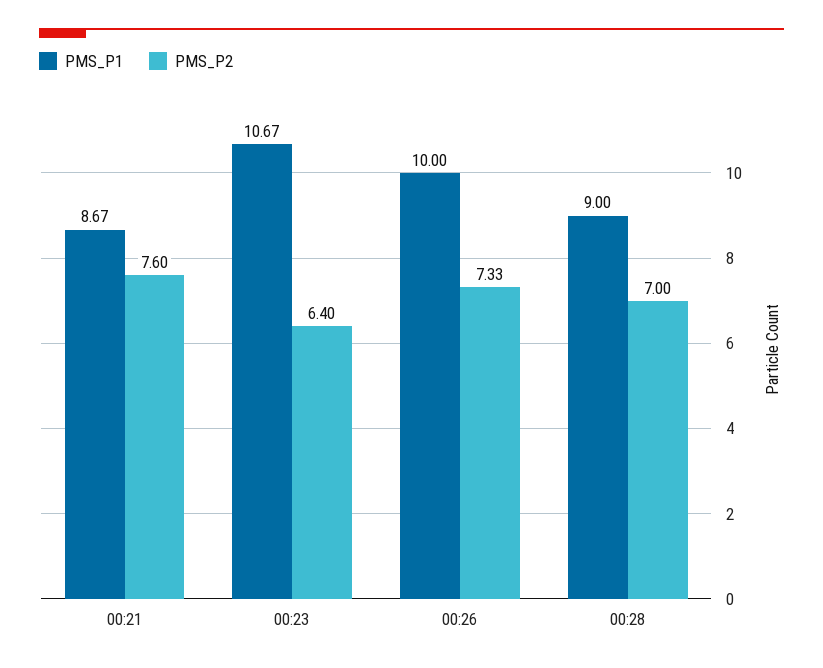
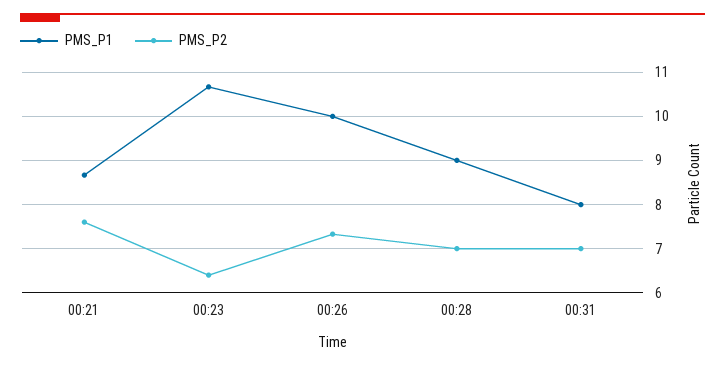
PMS_P1, 00:31: none -> 8
PMS_P2, 00:31: none -> 7

